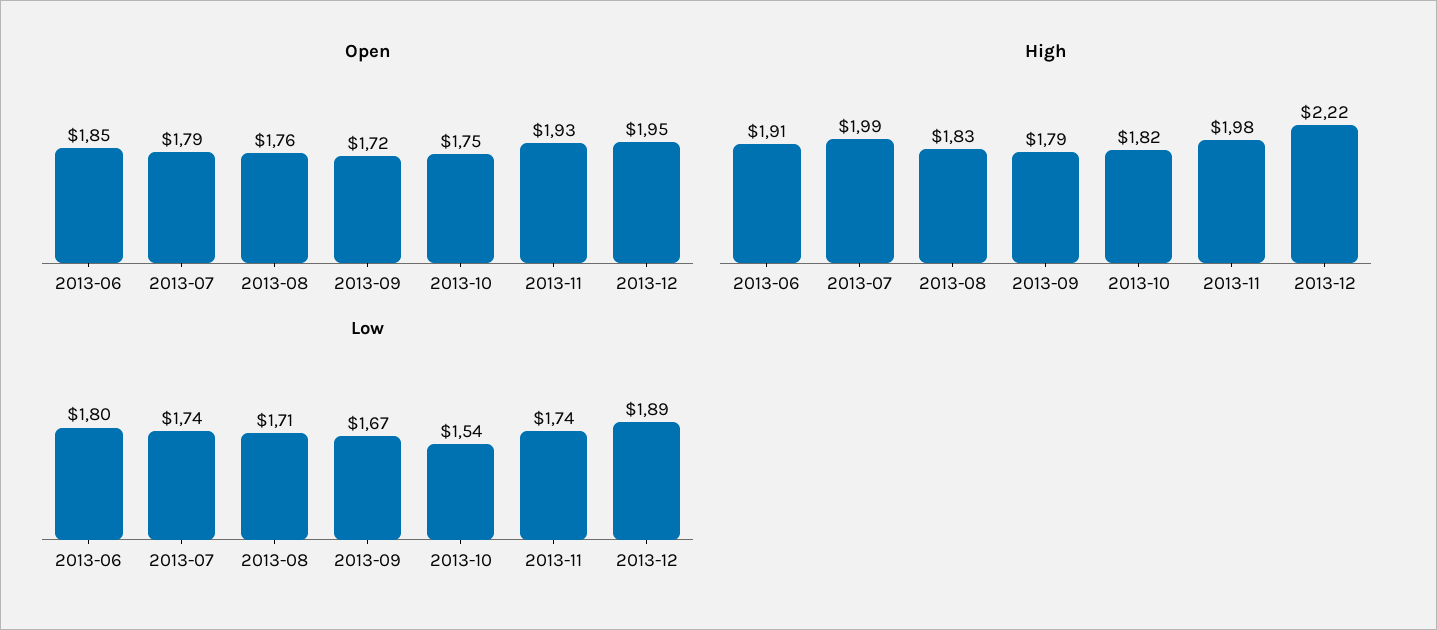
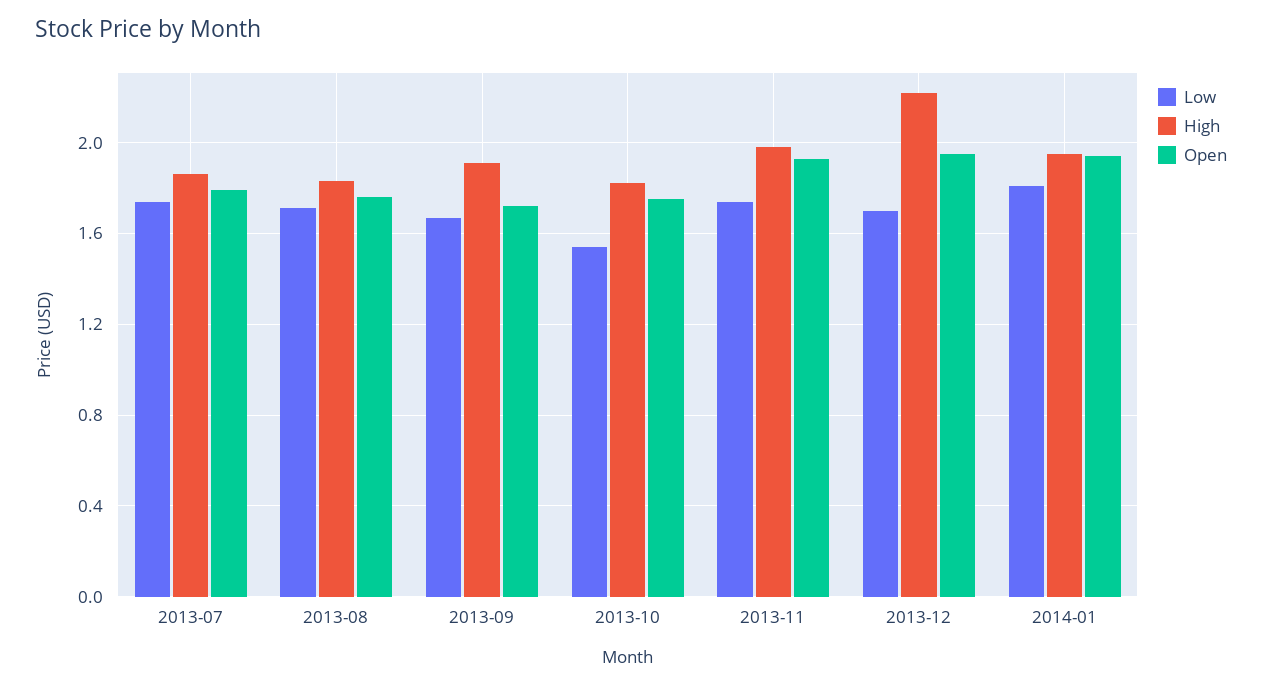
Open, 2013-06: 1.85 -> none
High, 2013-06: 1.91 -> none
High, 2013-07: 1.99 -> 1.85
High, 2013-09: 1.79 -> 1.9
Low, 2013-06: 1.8 -> none
Low, 2013-12: 1.89 -> 1.7
Low, 2014-01: none -> 1.8
High, 2014-01: none -> 1.95
Open, 2014-01: none -> 1.95

